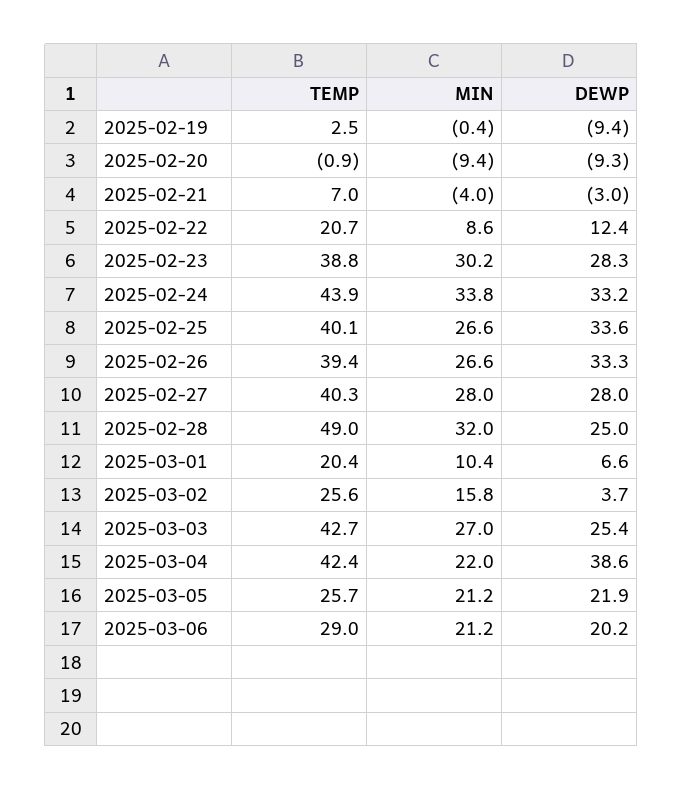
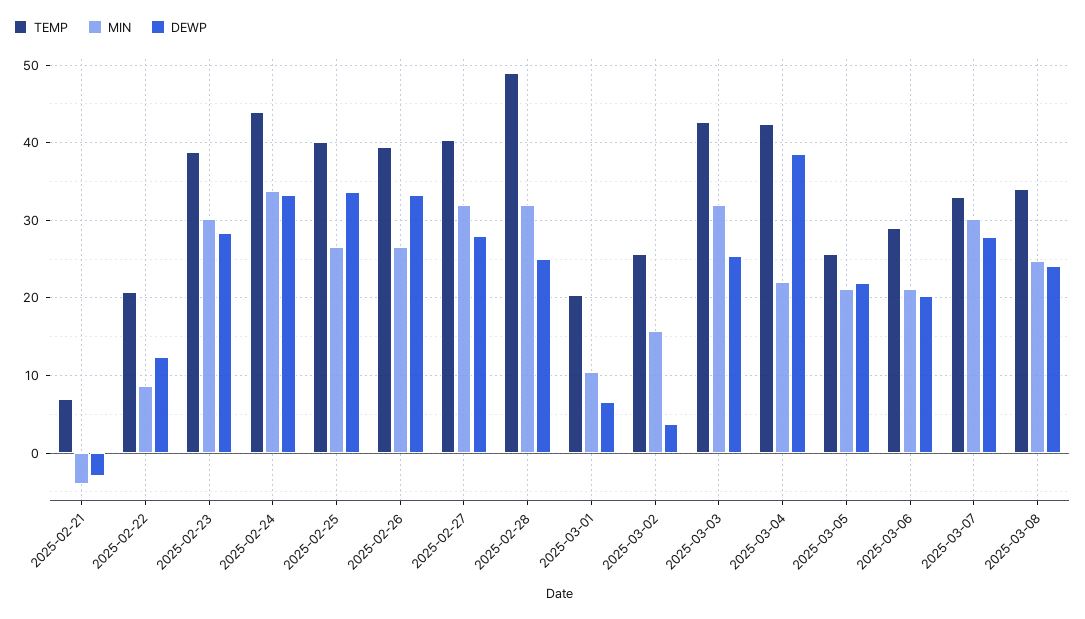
TEMP, 2025-02-19: 2.5 -> none
MIN, 2025-02-19: -0.4 -> none
DEWP, 2025-02-19: -9.4 -> none
TEMP, 2025-02-20: -0.9 -> none
MIN, 2025-02-20: -9.4 -> none
DEWP, 2025-02-20: -9.3 -> none
MIN, 2025-02-27: 28 -> 32
MIN, 2025-03-03: 27 -> 32
TEMP, 2025-03-07: none -> 33
MIN, 2025-03-07: none -> 30
DEWP, 2025-03-07: none -> 28
TEMP, 2025-03-08: none -> 34
MIN, 2025-03-08: none -> 25
DEWP, 2025-03-08: none -> 24

